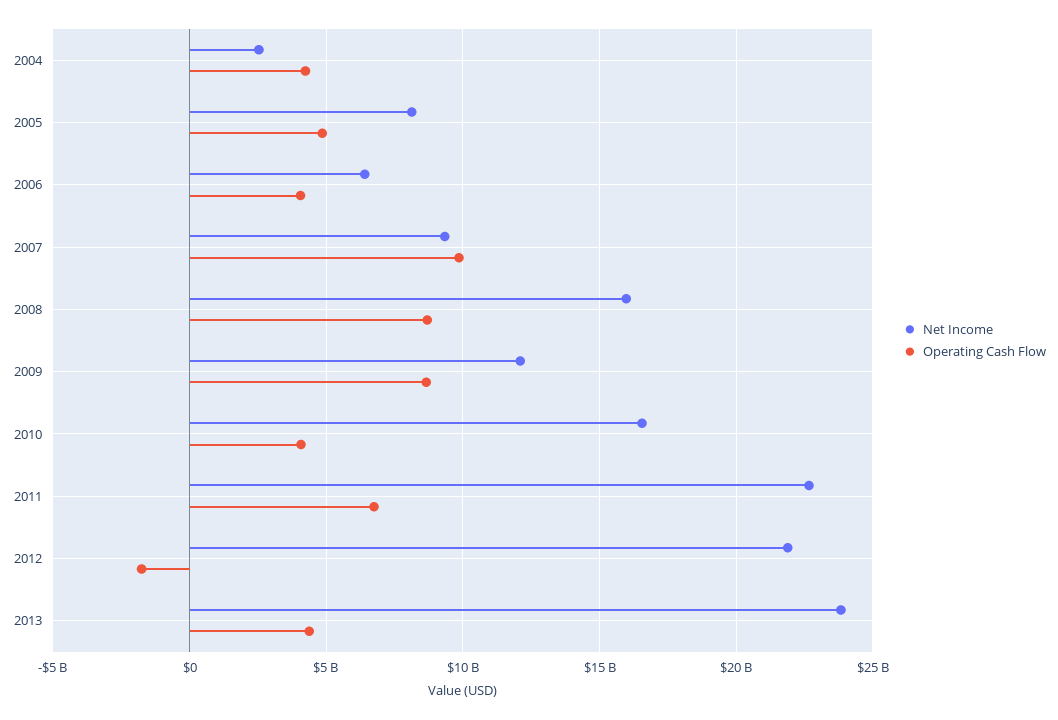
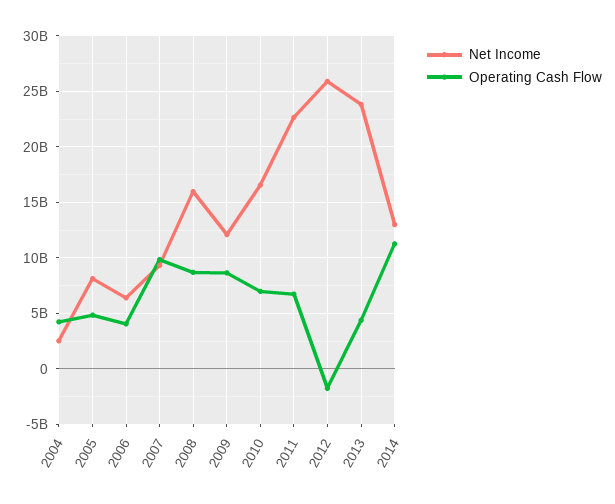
Operating Cash Flow, 2010: 4000000000 -> 7000000000
Net Income, 2012: 22000000000 -> 26000000000
Net Income, 2014: none -> 13000000000
Operating Cash Flow, 2014: none -> 11000000000

